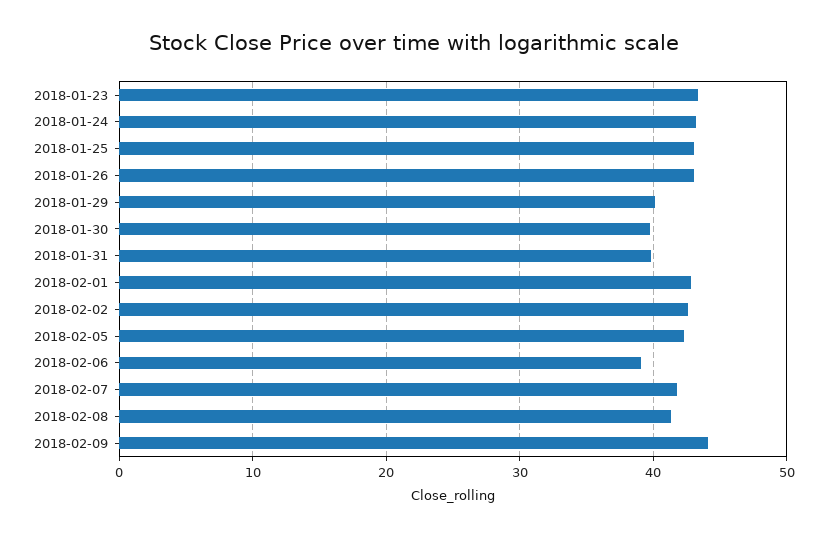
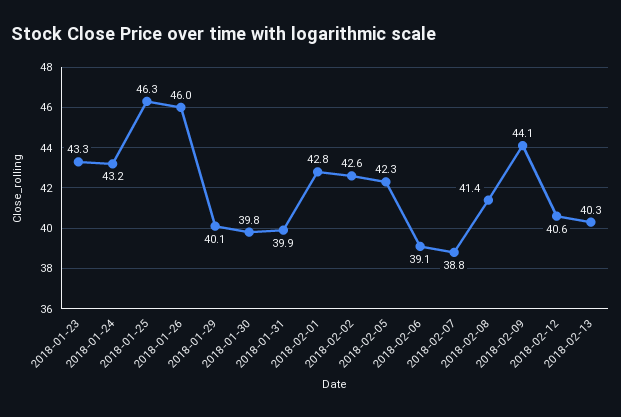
2018-01-25: 43 -> 46.3
2018-01-26: 43 -> 46
2018-02-07: 42 -> 38.8
2018-02-12: none -> 40.6
2018-02-13: none -> 40.3

